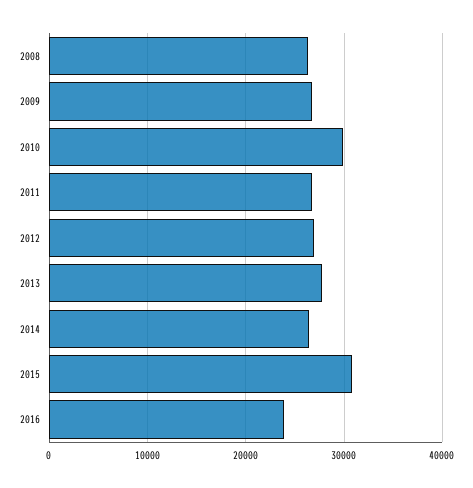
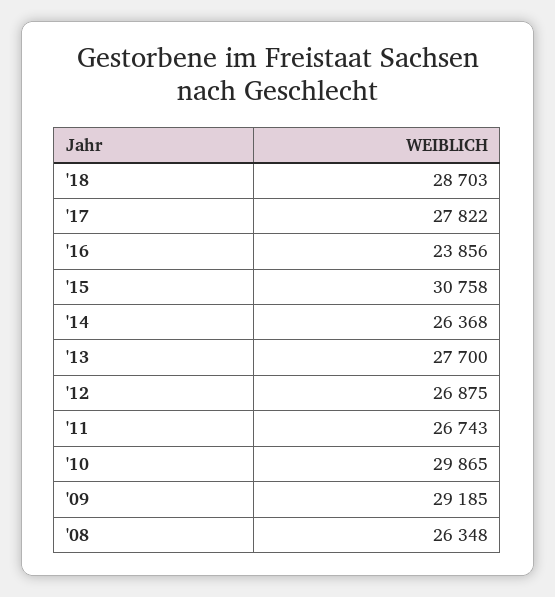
2009: 27000 -> 29185
'18: none -> 28703
'17: none -> 27822

